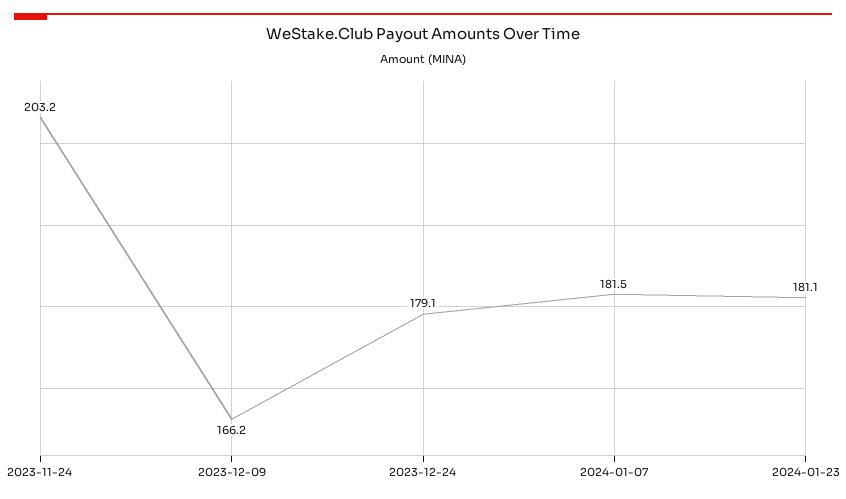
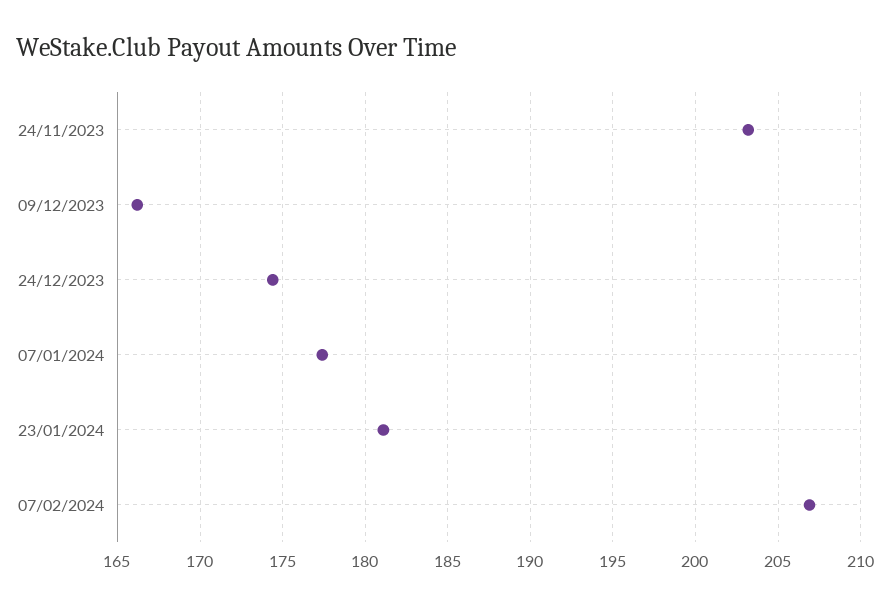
2023-12-24: 179.1 -> 174.5
2024-01-07: 181.5 -> 177.5
07/02/2024: none -> 207

